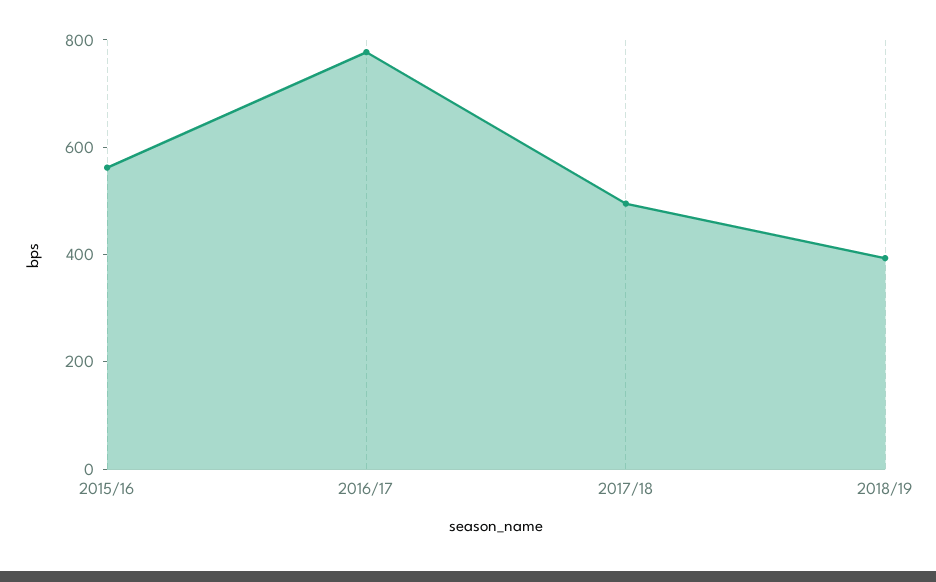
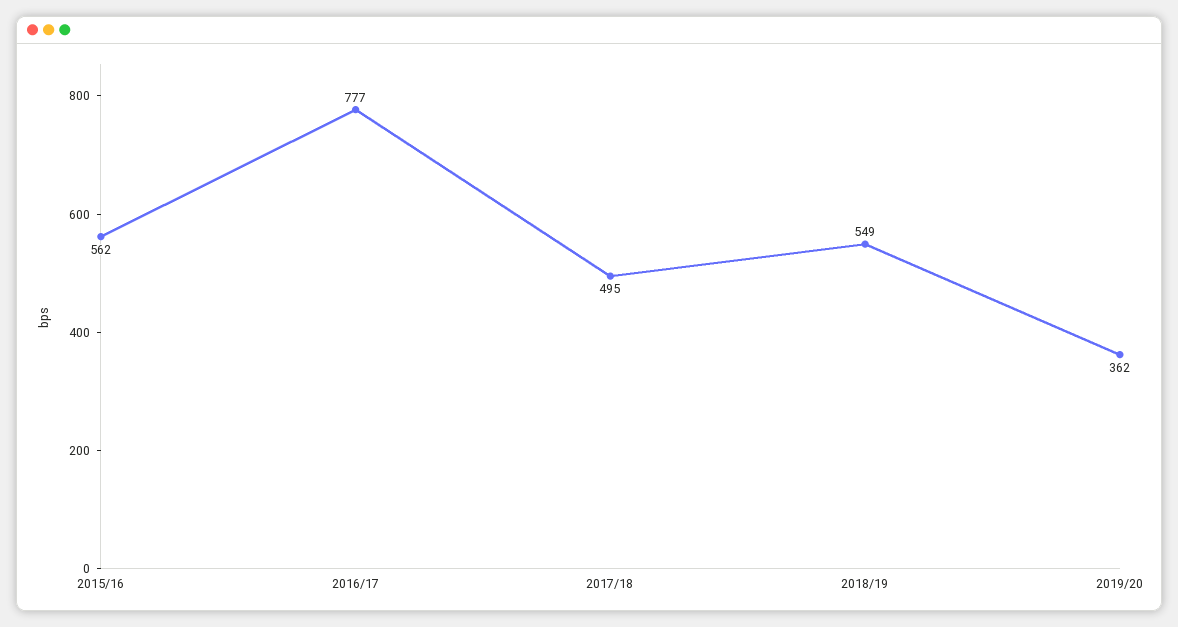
2018/19: 400 -> 549
2019/20: none -> 362

